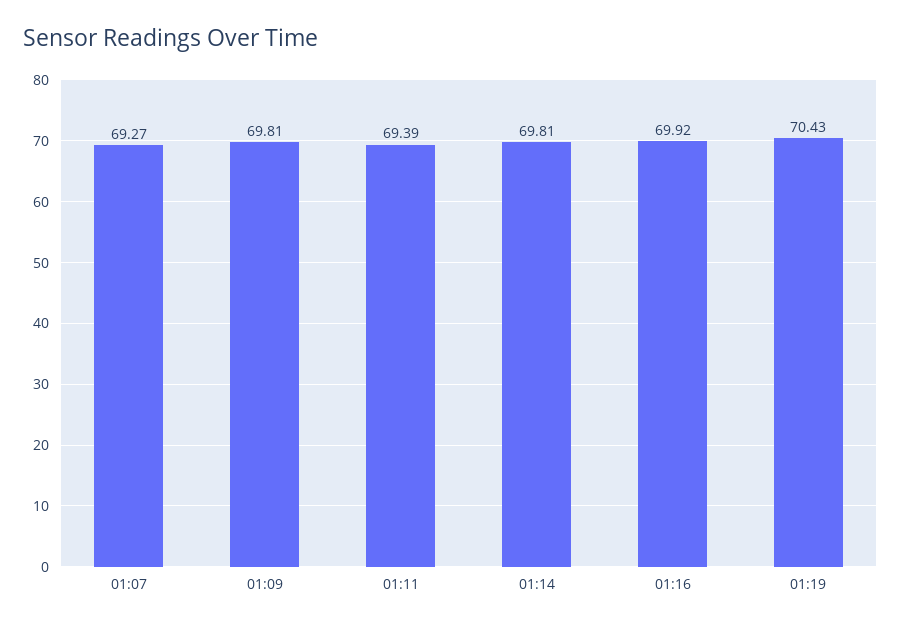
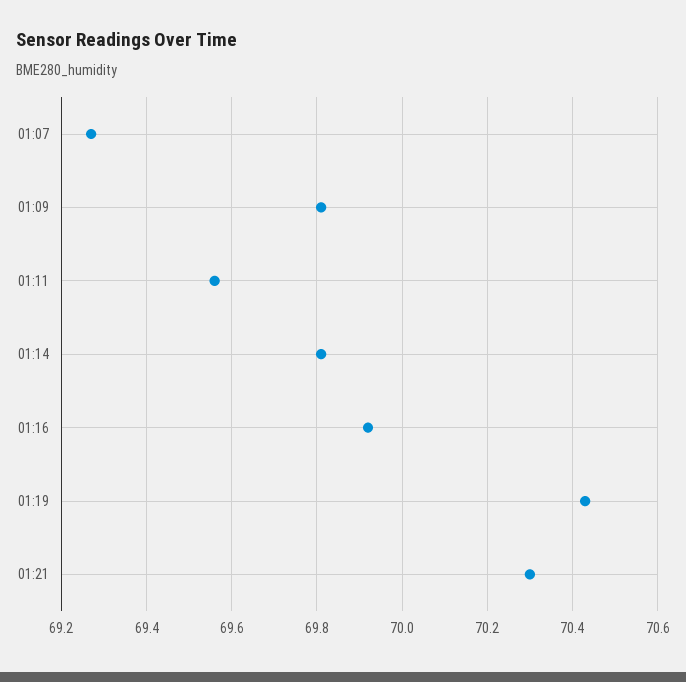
01:11: 69.39 -> 69.55
01:21: none -> 70.3

